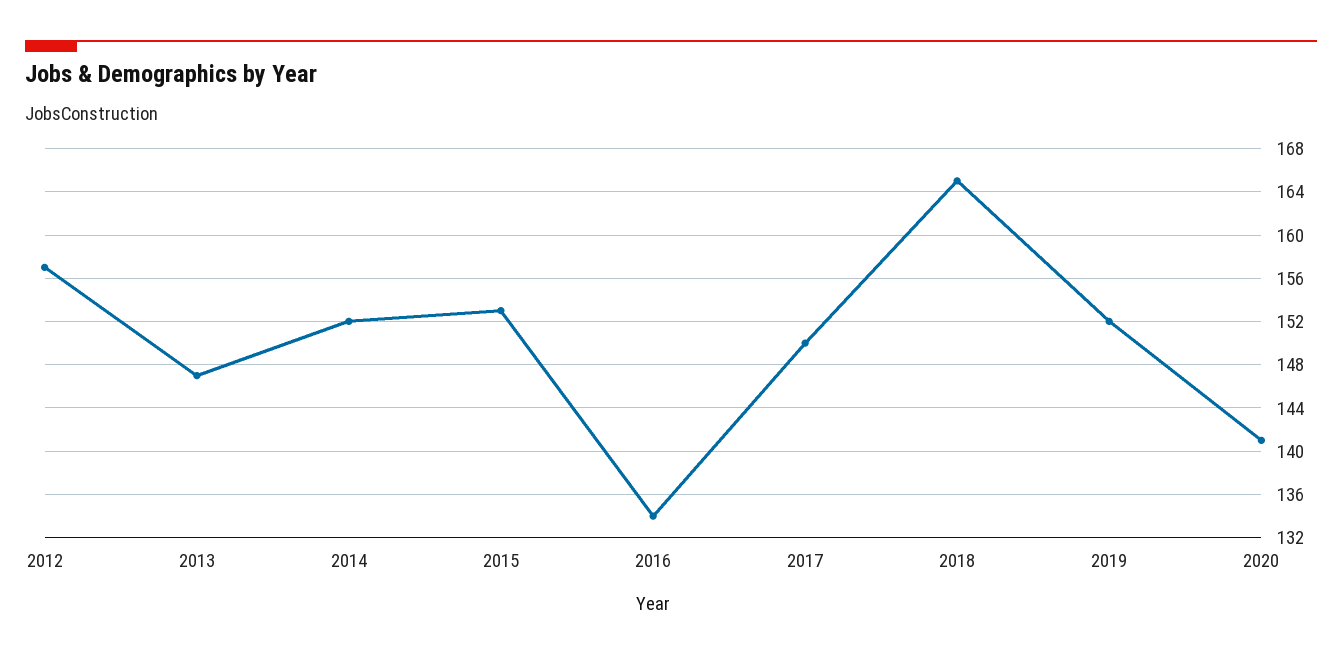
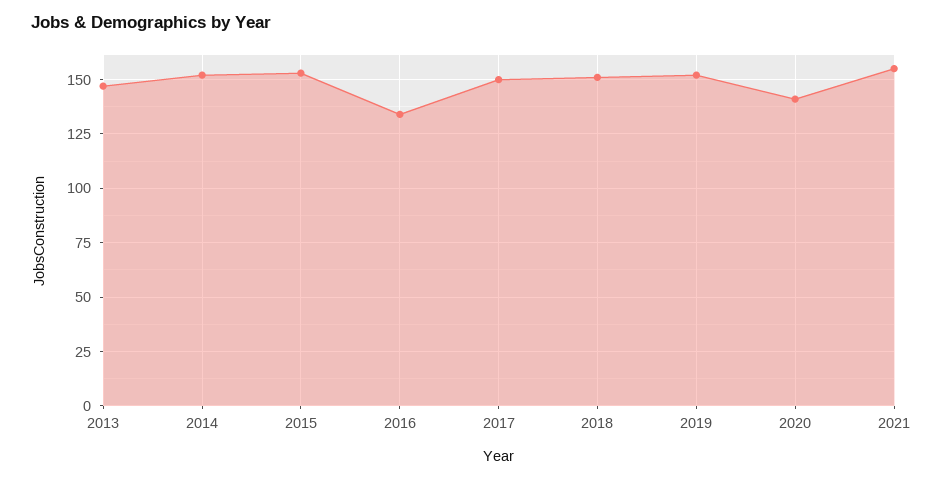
2012: 157 -> none
2018: 165 -> 150
2021: none -> 155

